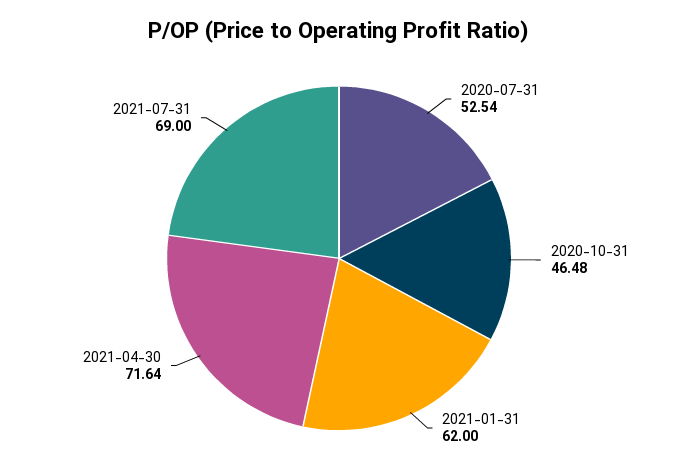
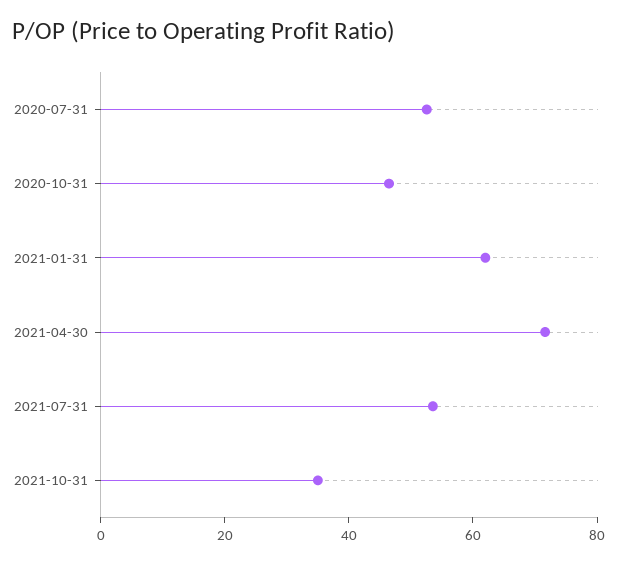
2021-07-31: 69 -> 55
2021-10-31: none -> 35

